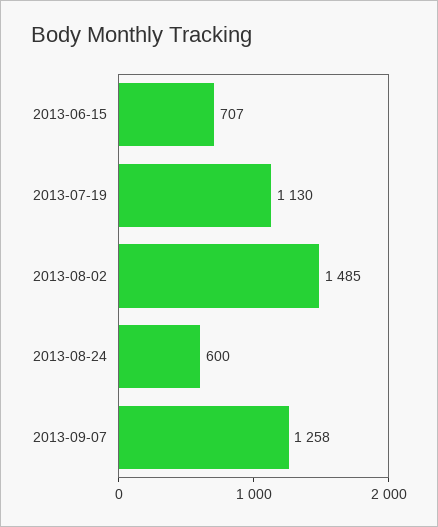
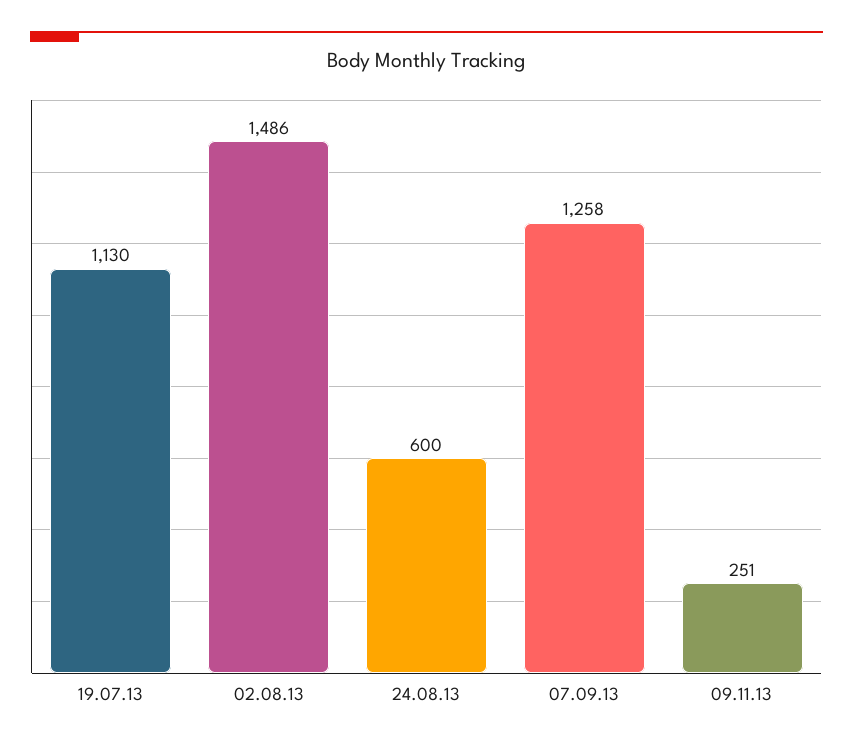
2013-06-15: 707 -> none
2013-08-02: 1485 -> 1486
09.11.13: none -> 251

